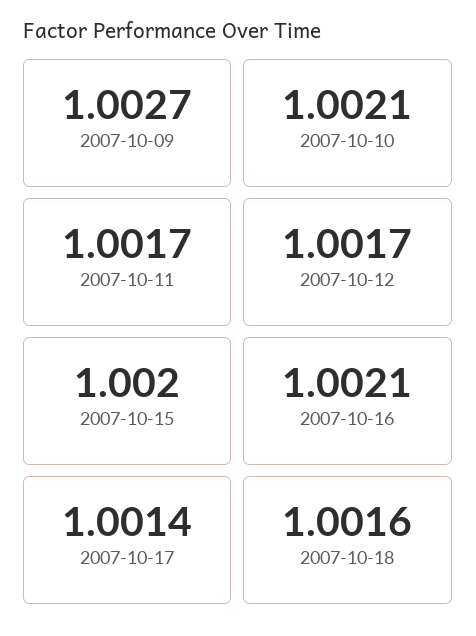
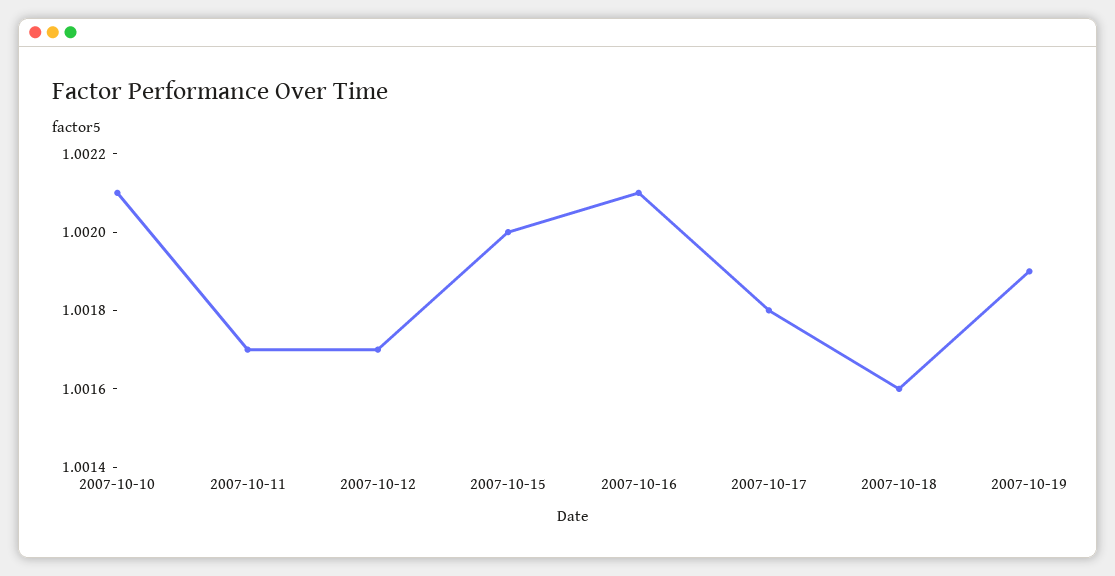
2007-10-09: 1.0027 -> none
2007-10-17: 1.0014 -> 1.0018
2007-10-19: none -> 1.0019

